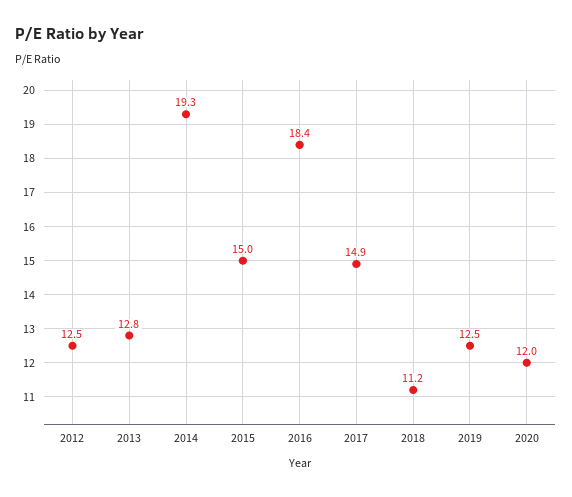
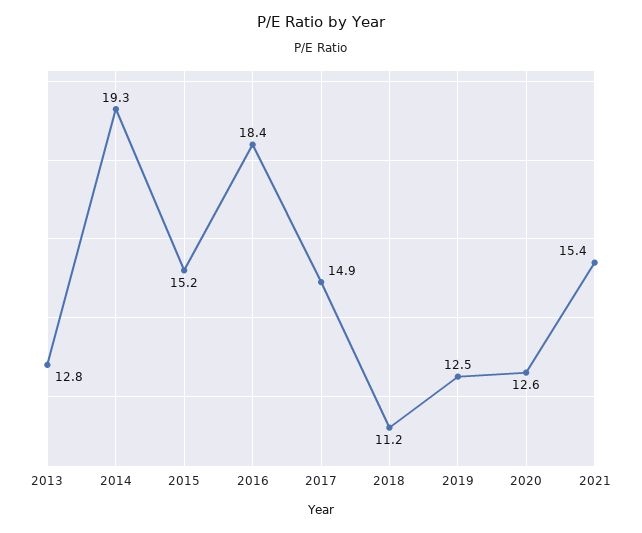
2012: 12.5 -> none
2015: 15 -> 15.2
2020: 12 -> 12.6
2021: none -> 15.4

